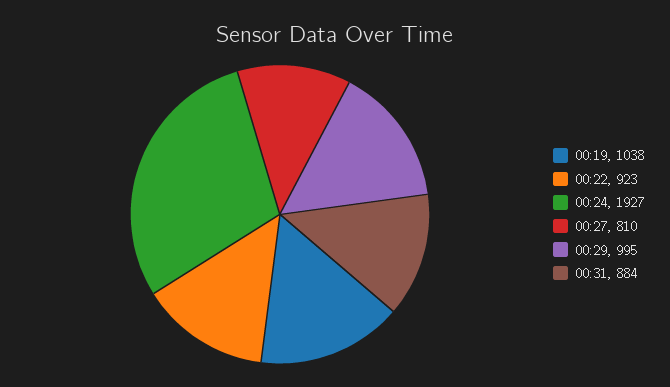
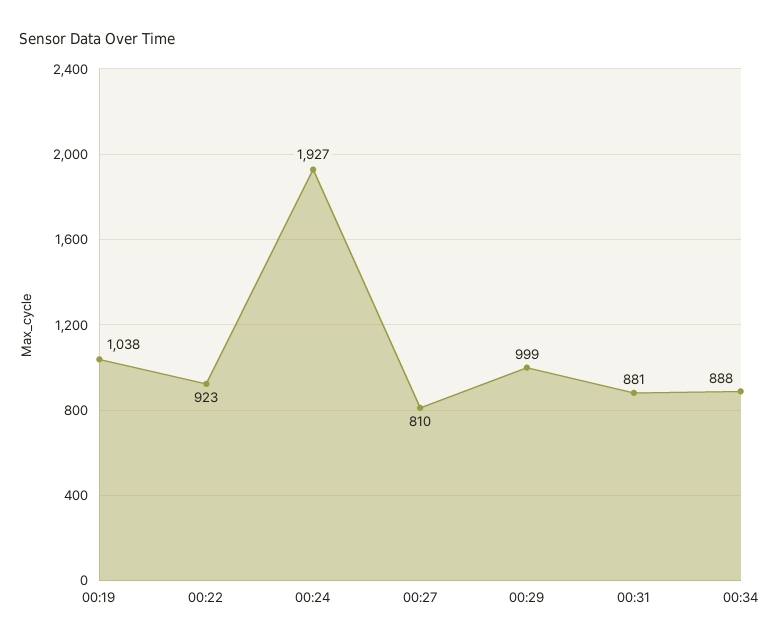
00:29: 995 -> 999
00:31: 884 -> 881
00:34: none -> 888

